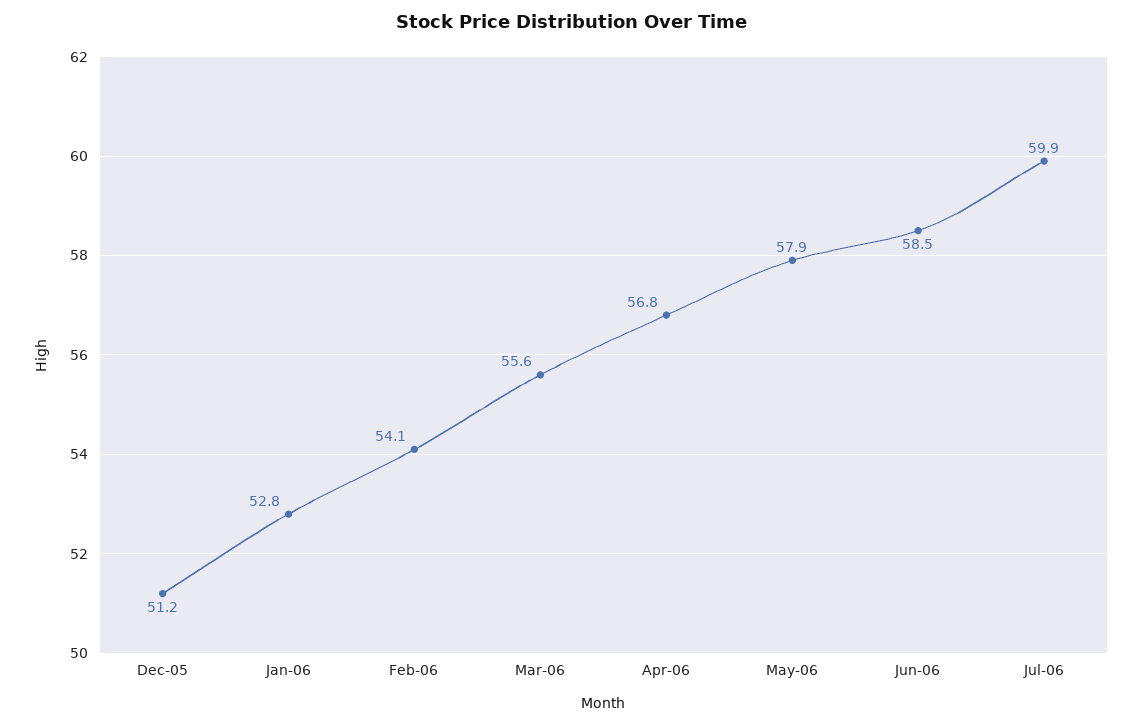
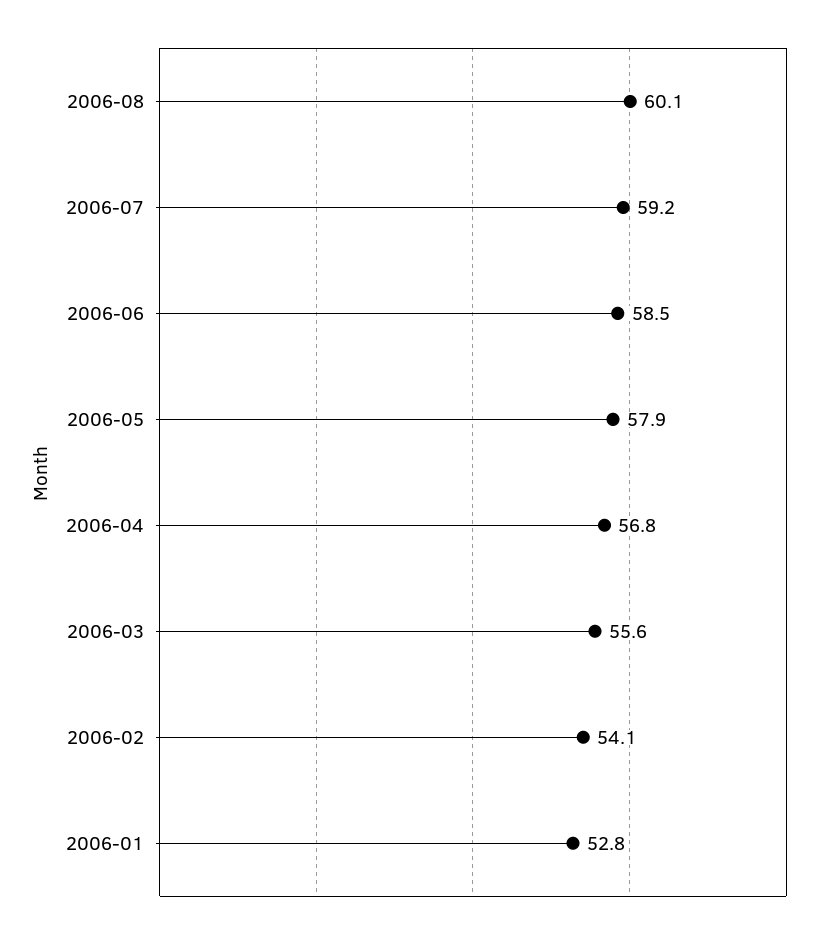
Dec-05: 51.2 -> none
Jul-06: 59.9 -> 59.2
2006-08: none -> 60.1

